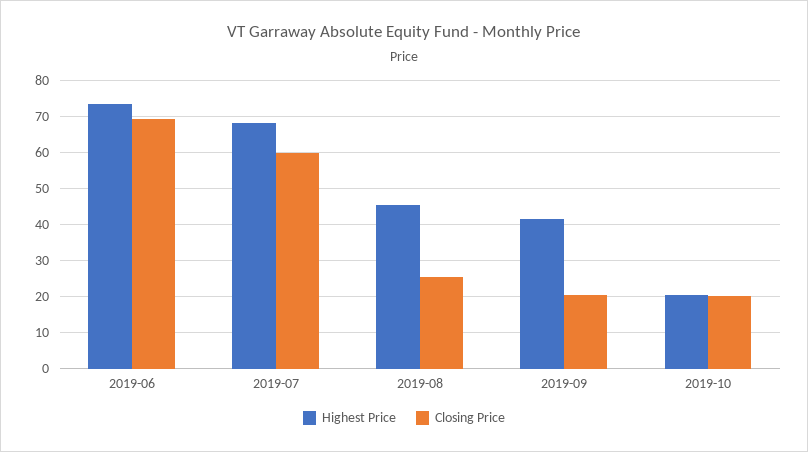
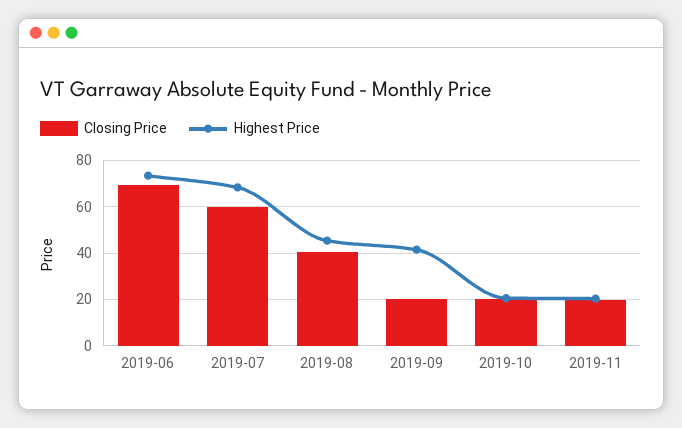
Closing Price, 2019-08: 26 -> 40
Closing Price, 2019-11: none -> 20
Highest Price, 2019-11: none -> 20

